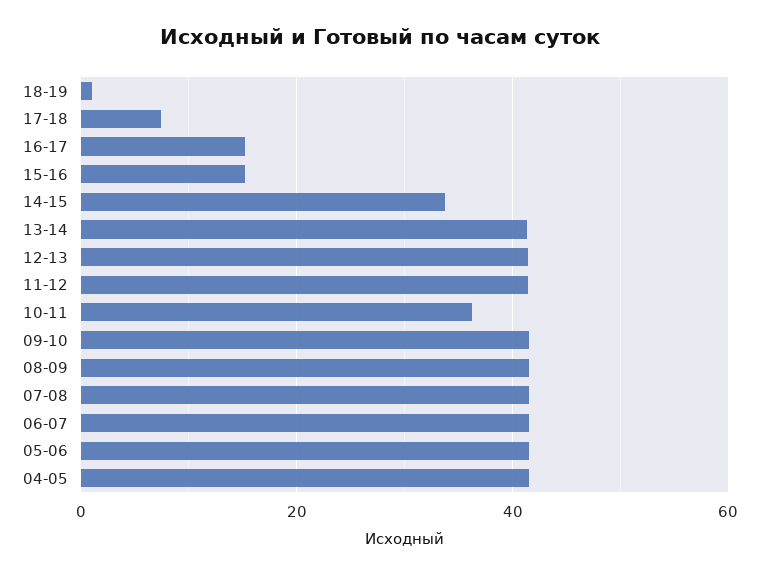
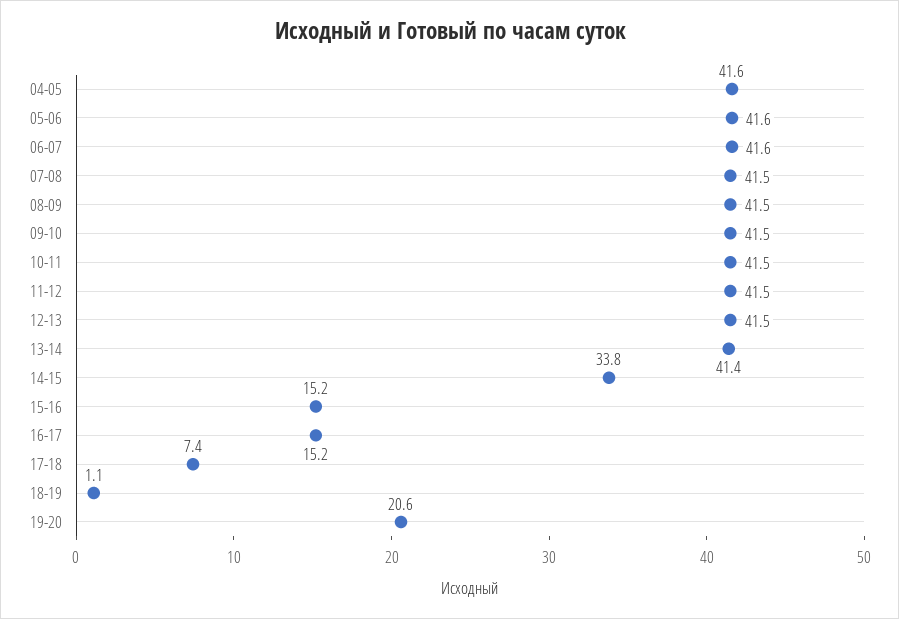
10-11: 36 -> 41.5
19-20: none -> 20.6

